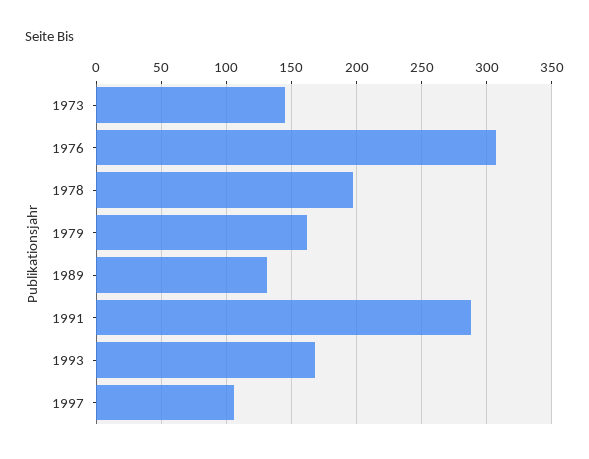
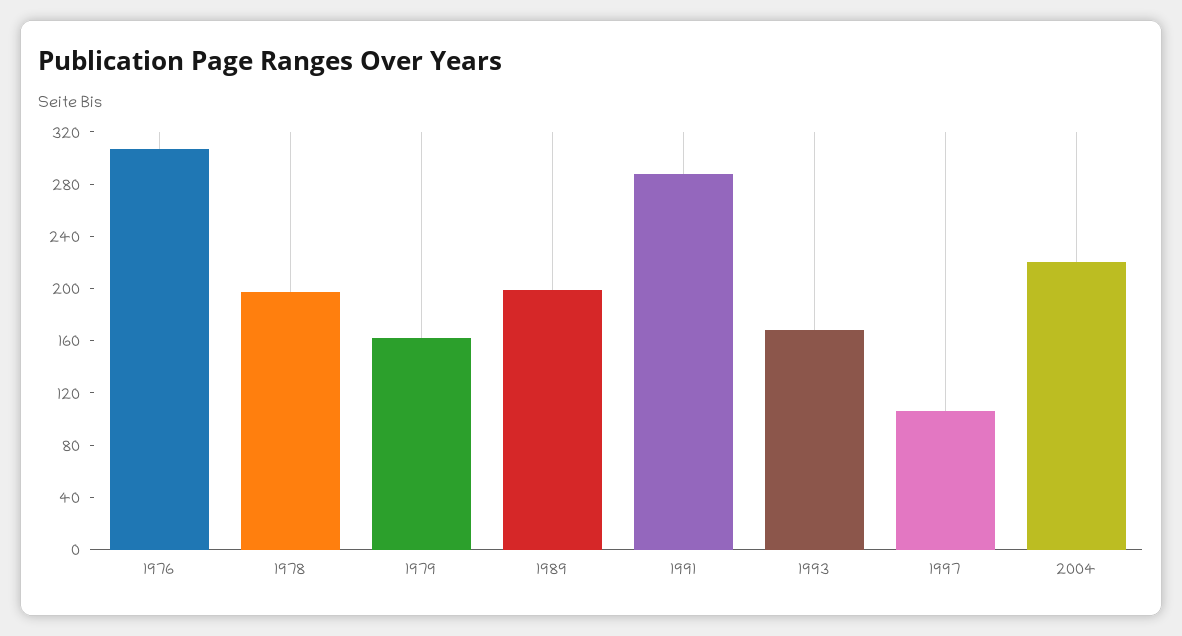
1973: 145 -> none
1989: 130 -> 200
2004: none -> 220

